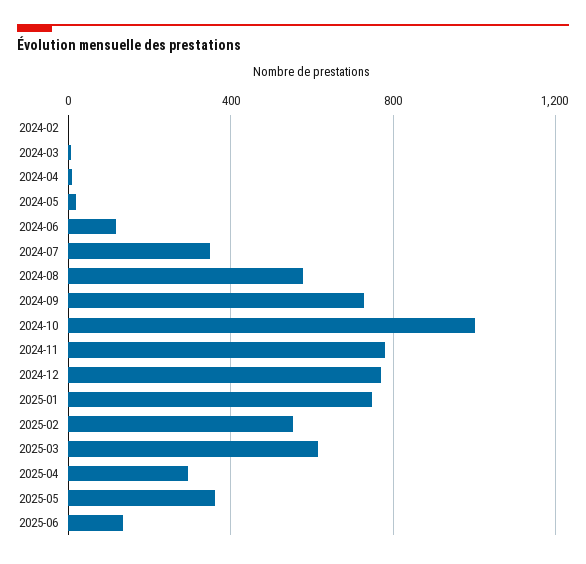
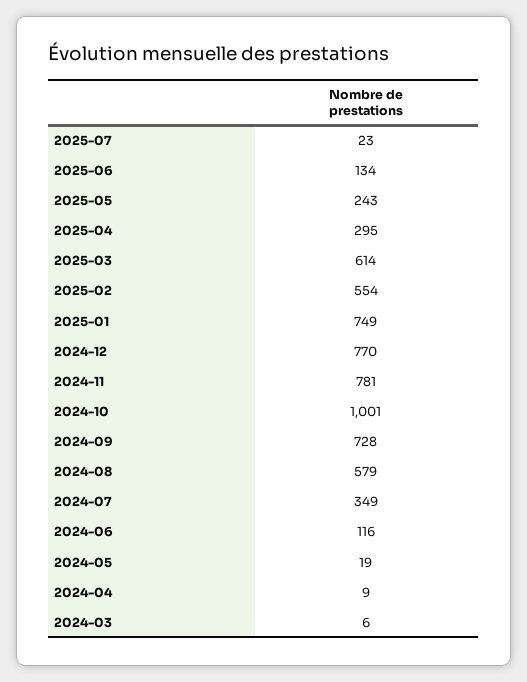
2024-02: 0 -> none
2025-05: 350 -> 243
2025-07: none -> 23

